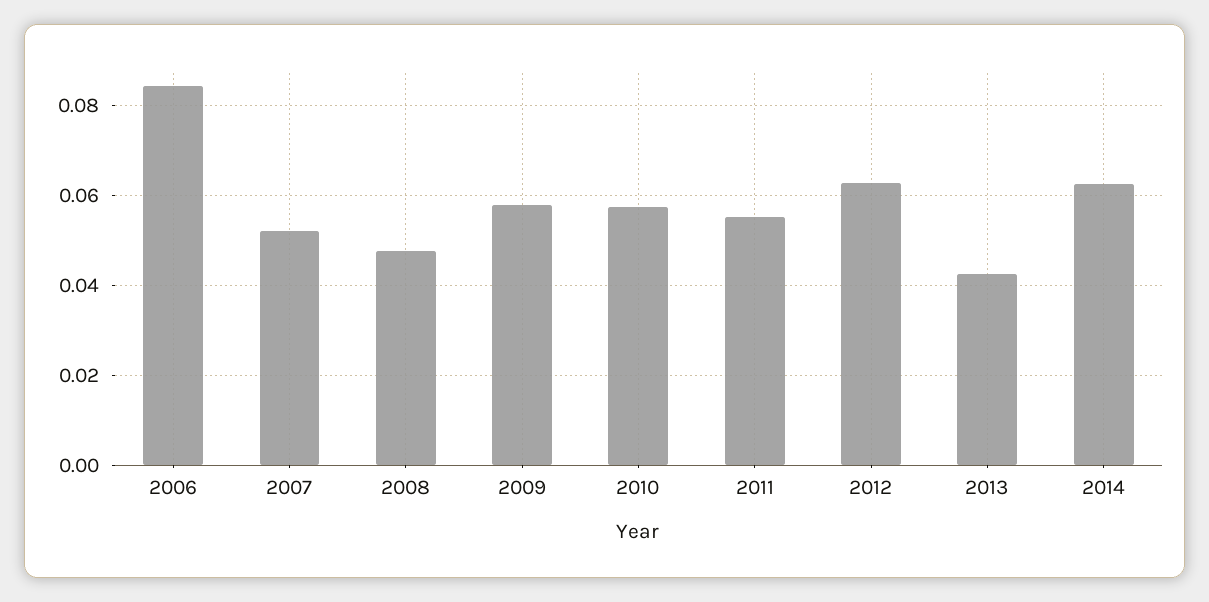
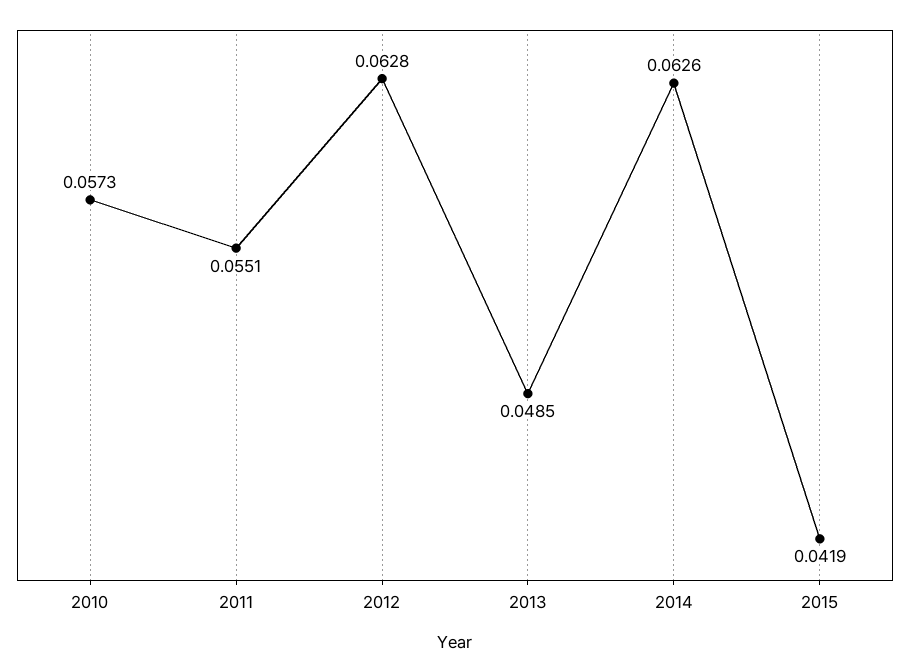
2006: 0.084 -> none
2007: 0.052 -> none
2008: 0.048 -> none
2009: 0.058 -> none
2013: 0.042 -> 0.0485
2015: none -> 0.0419

